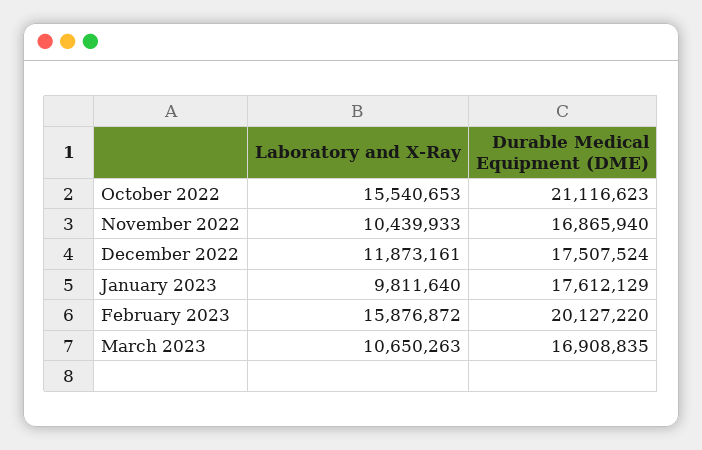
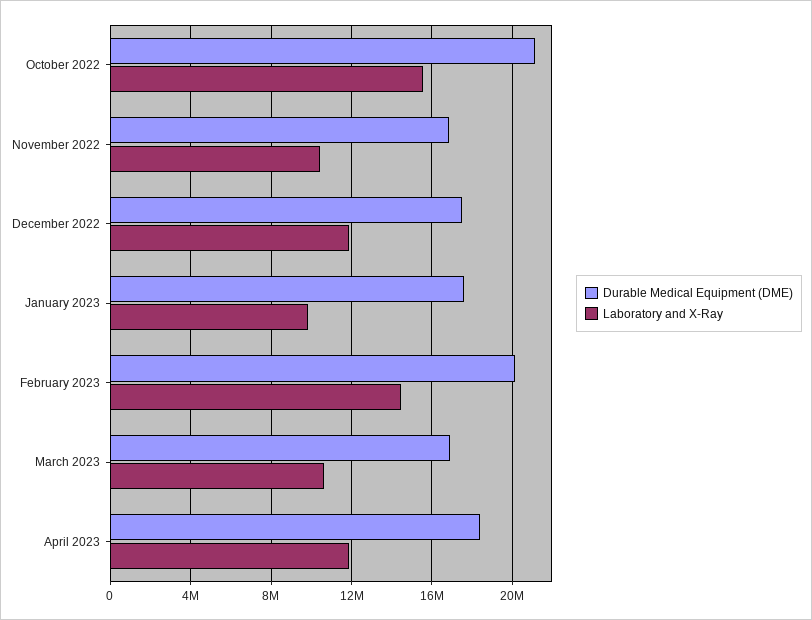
Laboratory and X-Ray, February 2023: 15876872 -> 14500000
Durable Medical Equipment (DME), April 2023: none -> 18500000
Laboratory and X-Ray, April 2023: none -> 12000000

